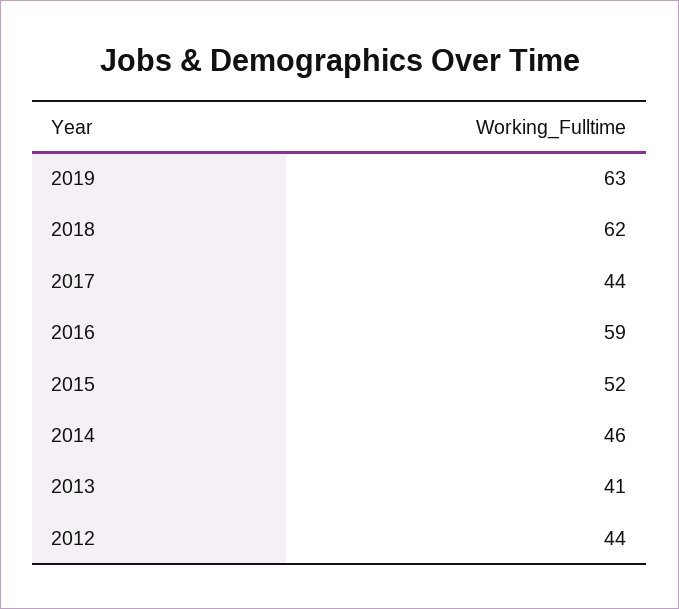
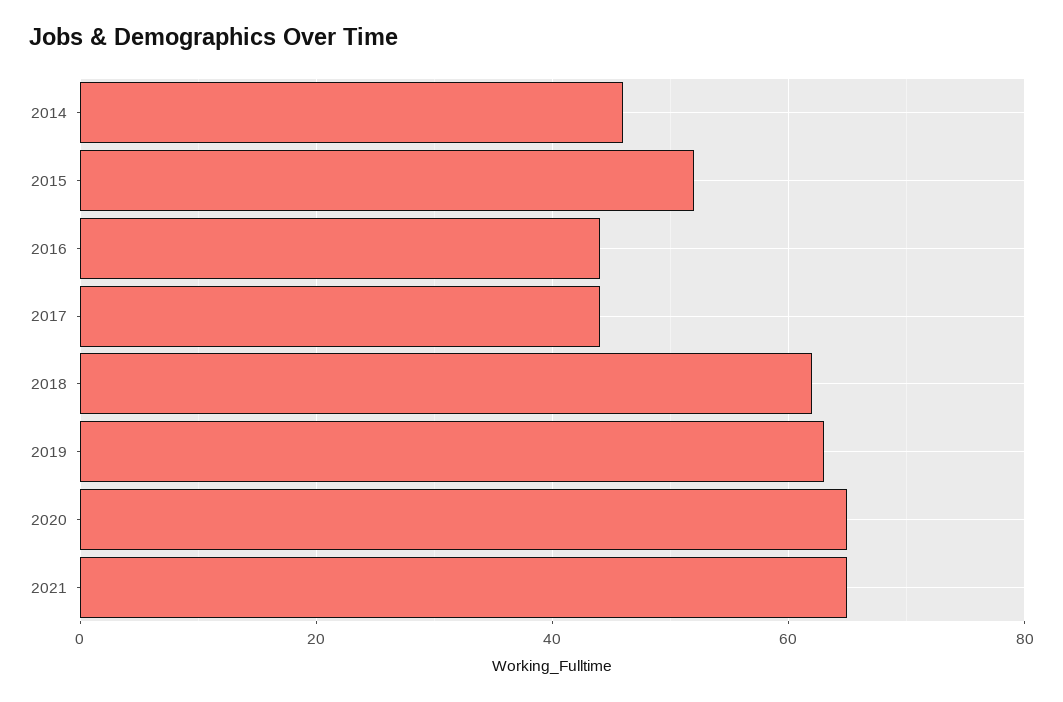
2016: 59 -> 45
2013: 41 -> none
2012: 44 -> none
2020: none -> 65
2021: none -> 65

